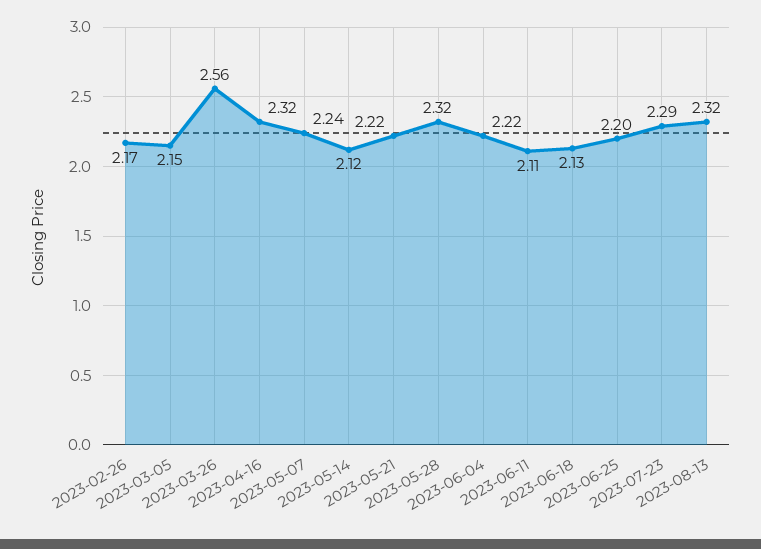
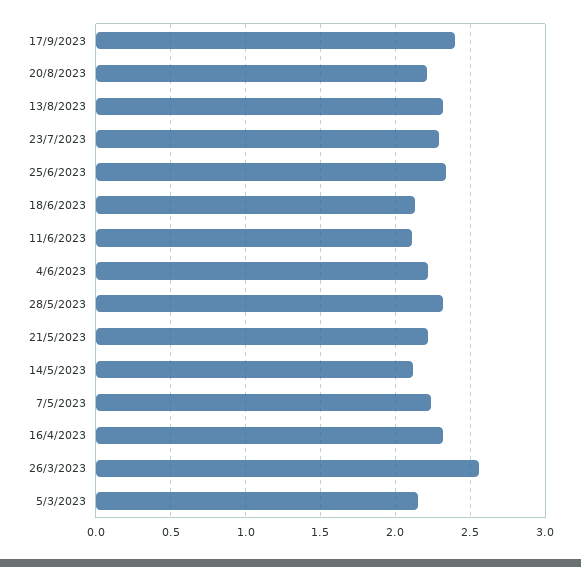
2023-02-26: 2.17 -> none
2023-06-25: 2.2 -> 2.35
17/9/2023: none -> 2.4
20/8/2023: none -> 2.2

